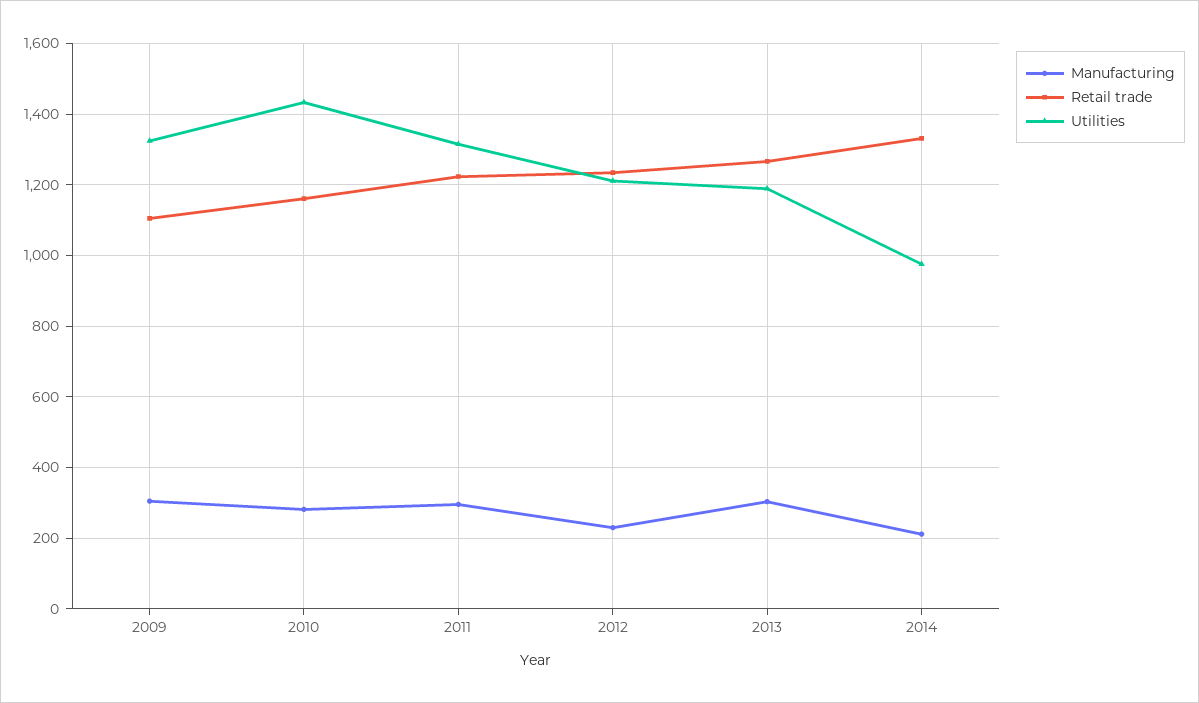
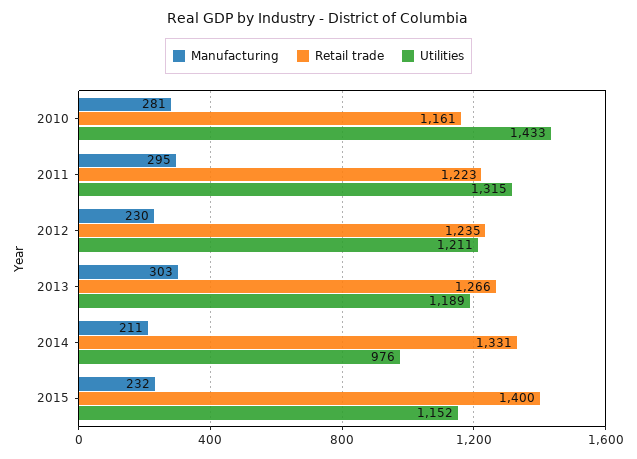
Manufacturing, 2009: 300 -> none
Retail trade, 2009: 1100 -> none
Utilities, 2009: 1320 -> none
Manufacturing, 2015: none -> 232
Retail trade, 2015: none -> 1400
Utilities, 2015: none -> 1152

